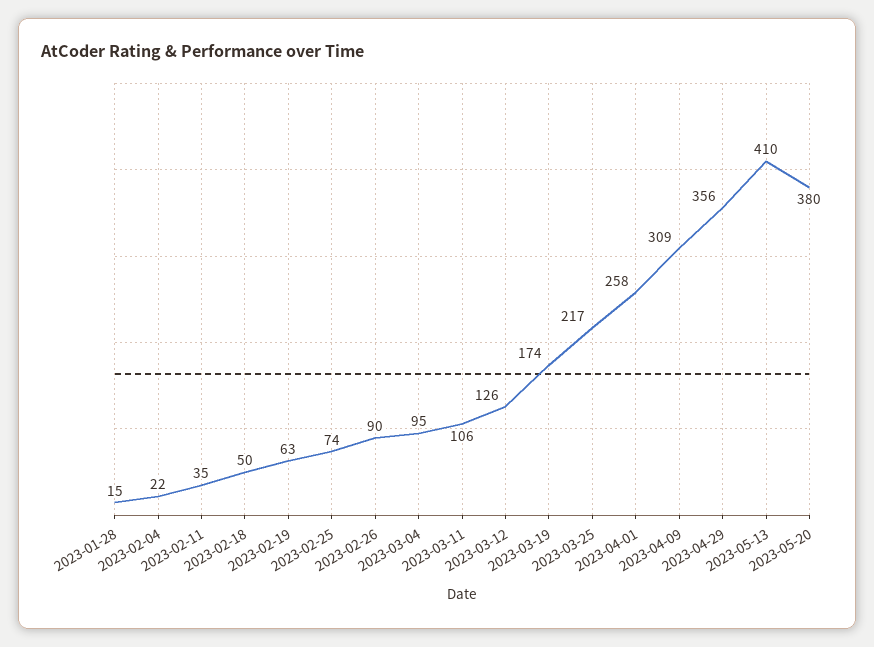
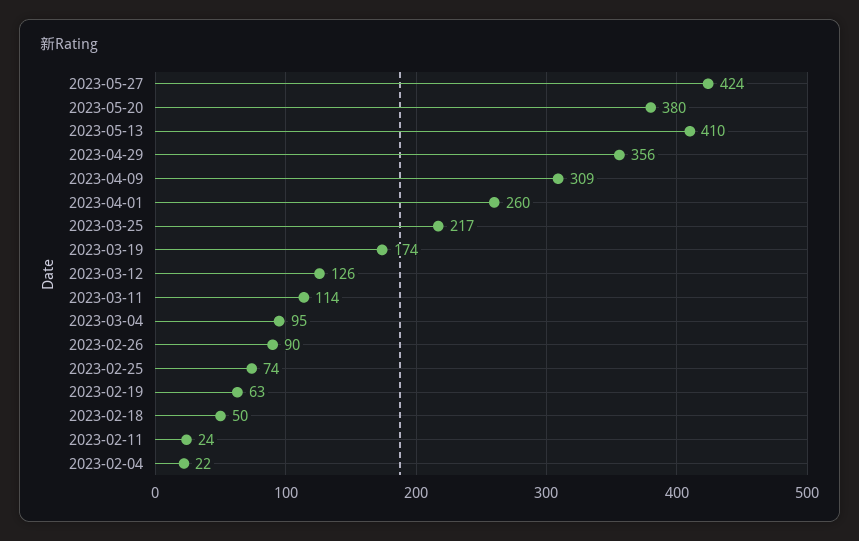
2023-01-28: 15 -> none
2023-02-11: 35 -> 24
2023-03-11: 106 -> 114
2023-04-01: 258 -> 260
2023-05-27: none -> 424

